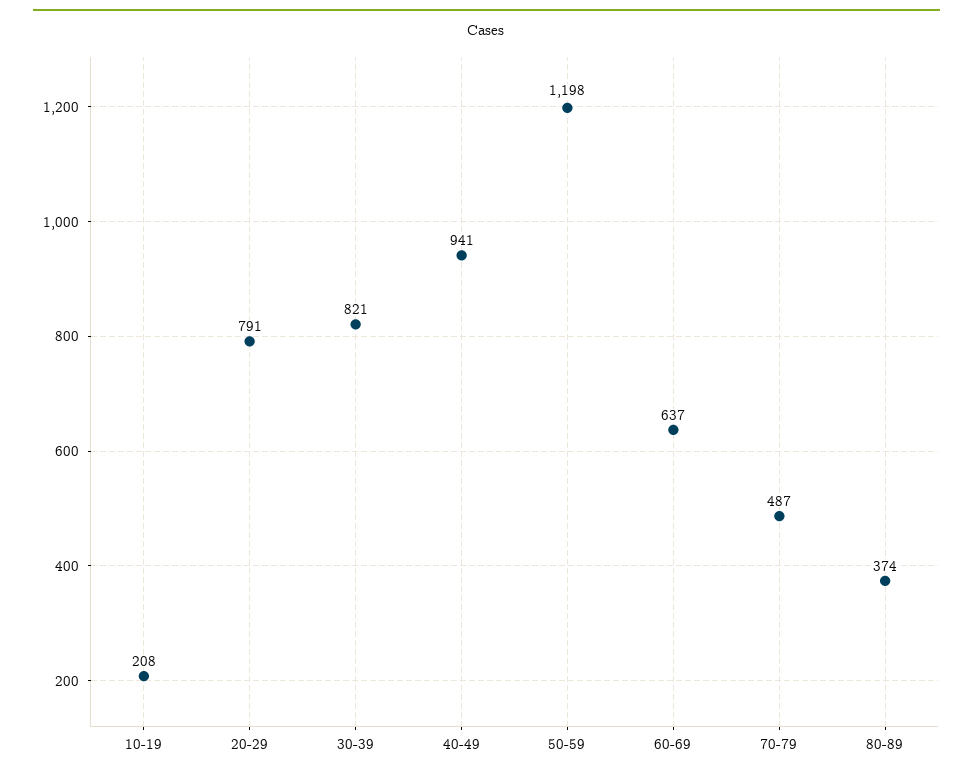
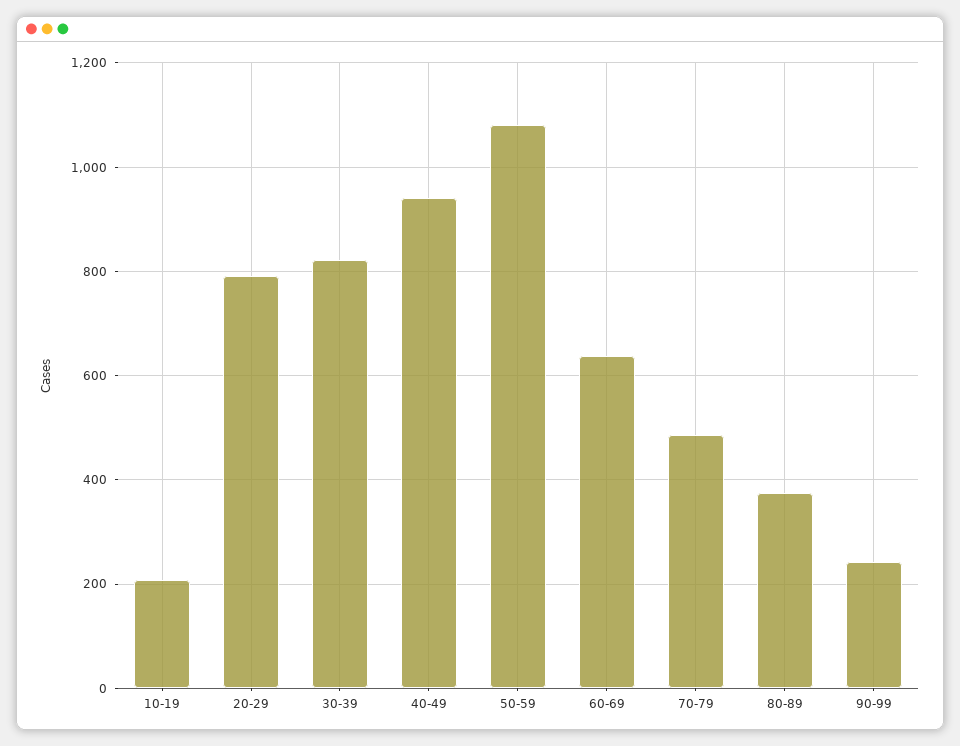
50-59: 1198 -> 1080
90-99: none -> 240

